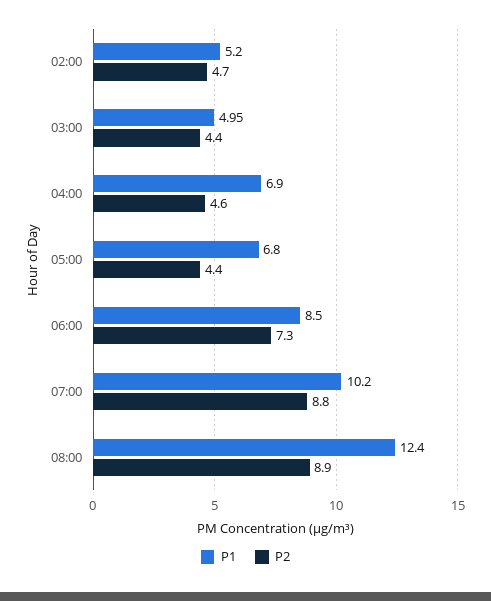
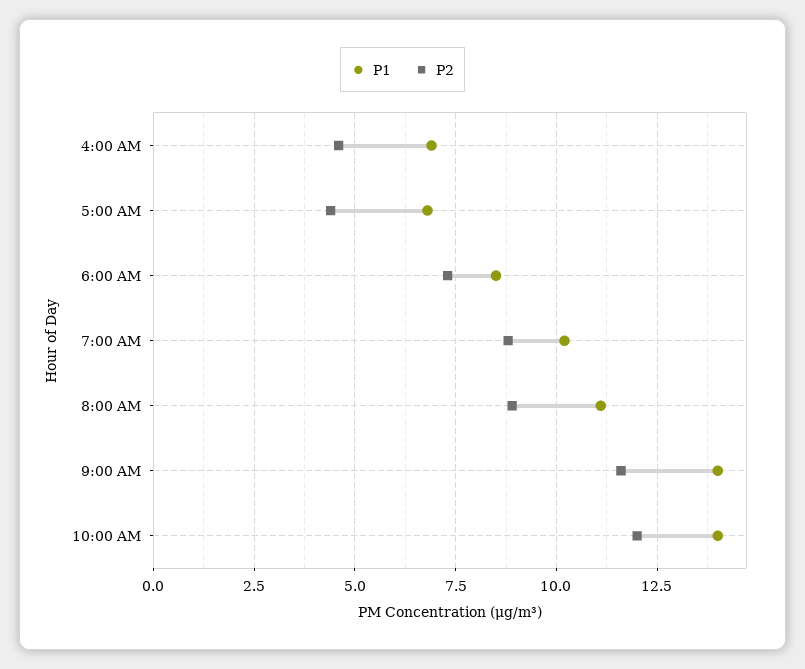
P1, 02:00: 5.2 -> none
P2, 02:00: 4.7 -> none
P1, 03:00: 4.95 -> none
P2, 03:00: 4.4 -> none
P1, 08:00: 12.4 -> 11
P1, 9:00 AM: none -> 14
P2, 9:00 AM: none -> 11.5
P1, 10:00 AM: none -> 14
P2, 10:00 AM: none -> 12

